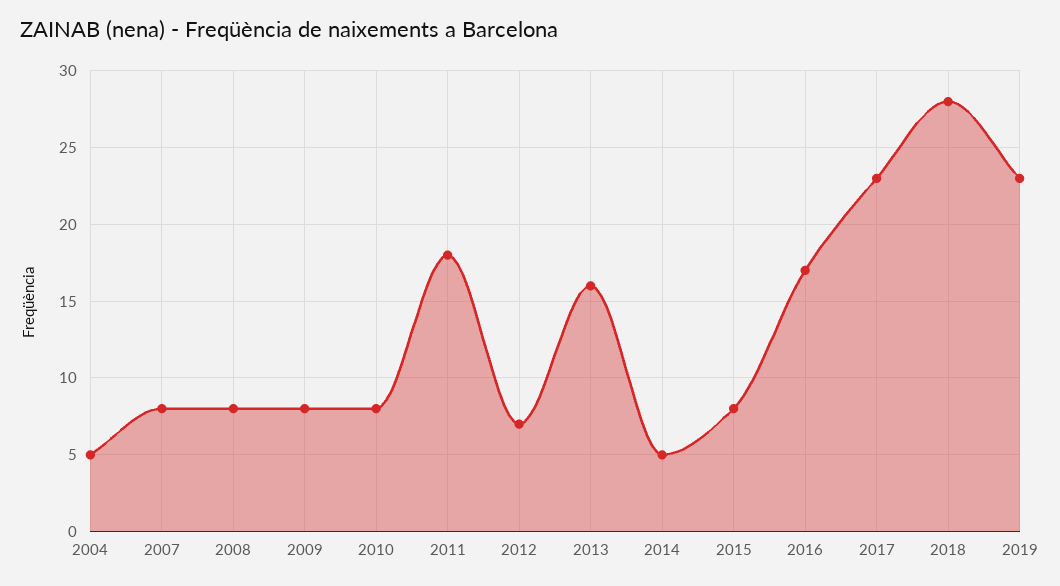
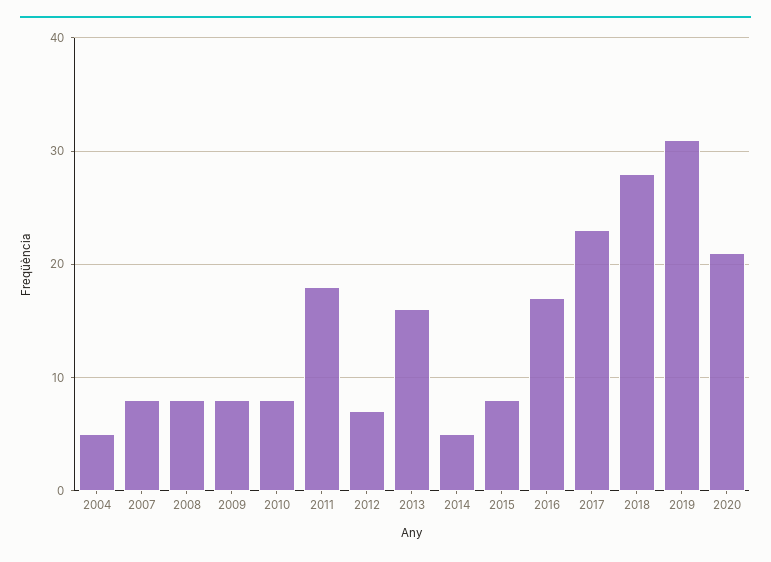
2019: 23 -> 31
2020: none -> 21

